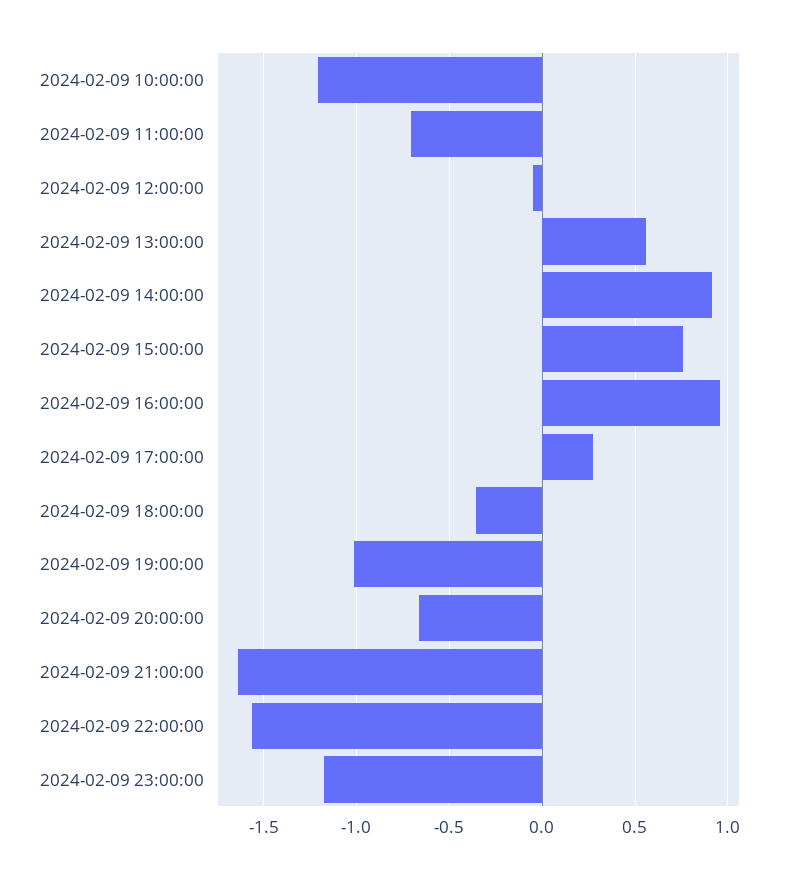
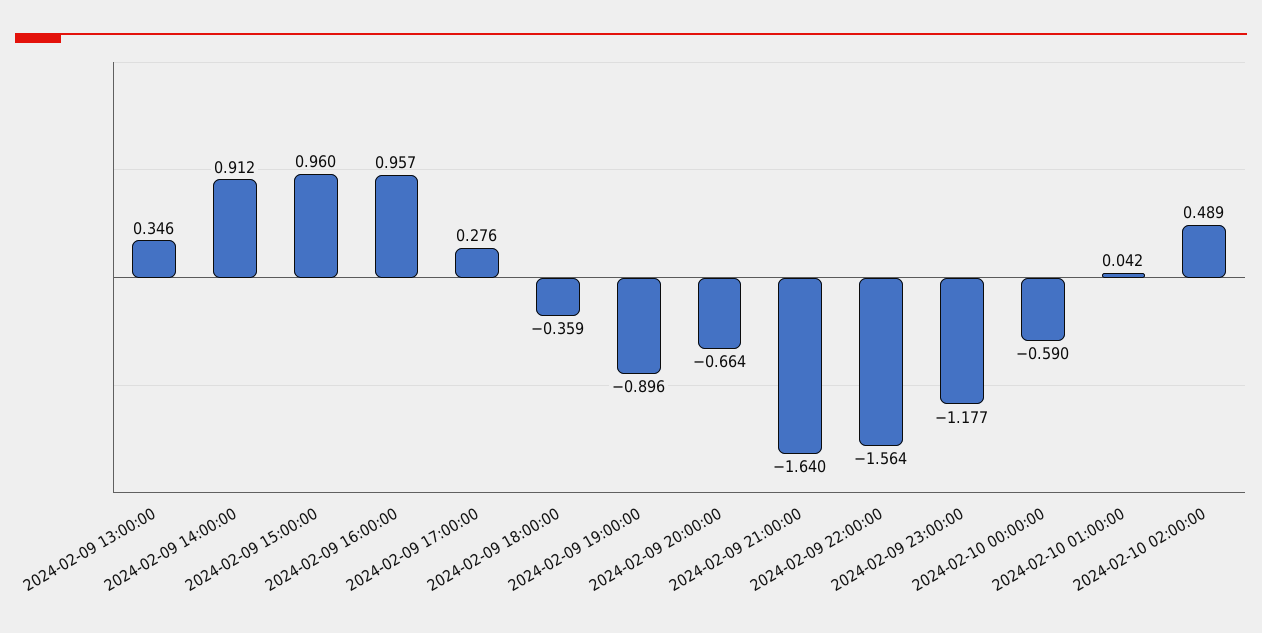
2024-02-09 10:00:00: -1.2 -> none
2024-02-09 11:00:00: -0.7 -> none
2024-02-09 12:00:00: -0.05 -> none
2024-02-09 13:00:00: 0.55 -> 0.346
2024-02-09 15:00:00: 0.75 -> 0.96
2024-02-09 19:00:00: -1 -> -0.896
2024-02-10 00:00:00: none -> -0.59
2024-02-10 01:00:00: none -> 0.042
2024-02-10 02:00:00: none -> 0.489

